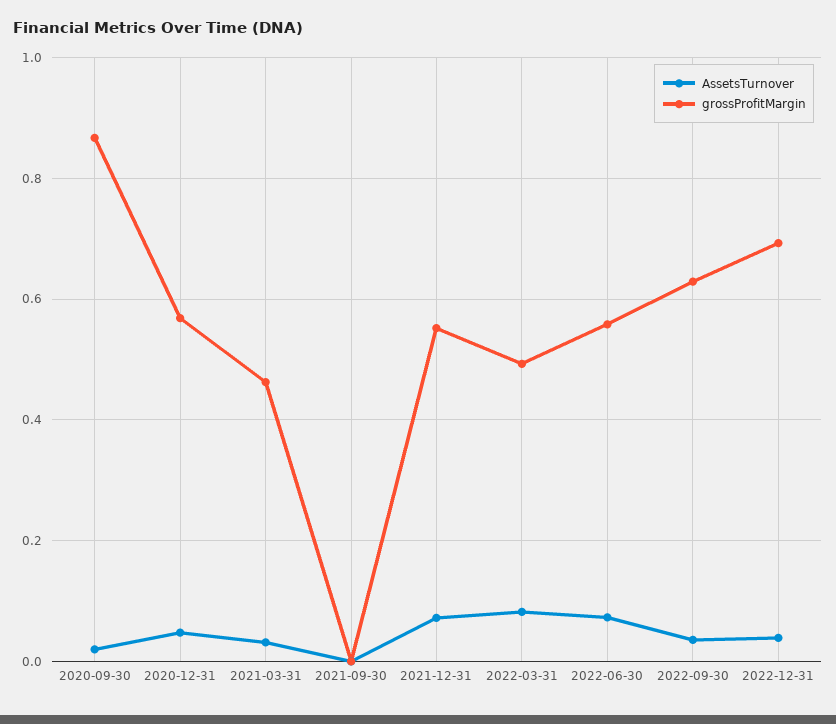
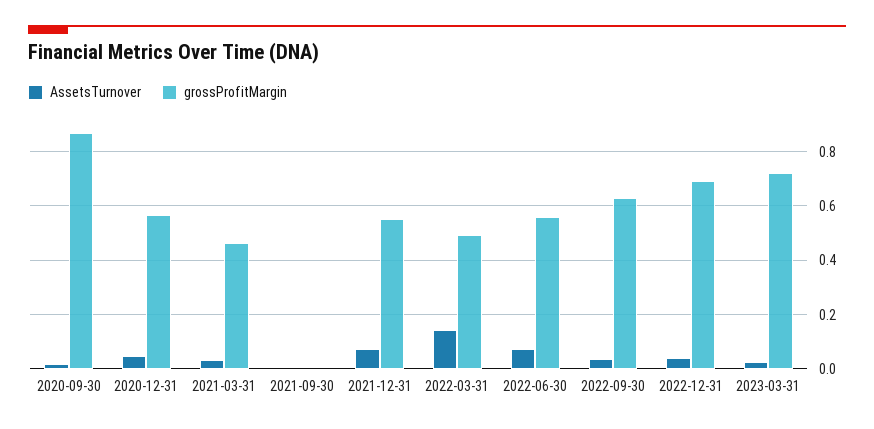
AssetsTurnover, 2022-03-31: 0.08 -> 0.15
AssetsTurnover, 2023-03-31: none -> 0.025
grossProfitMargin, 2023-03-31: none -> 0.725

